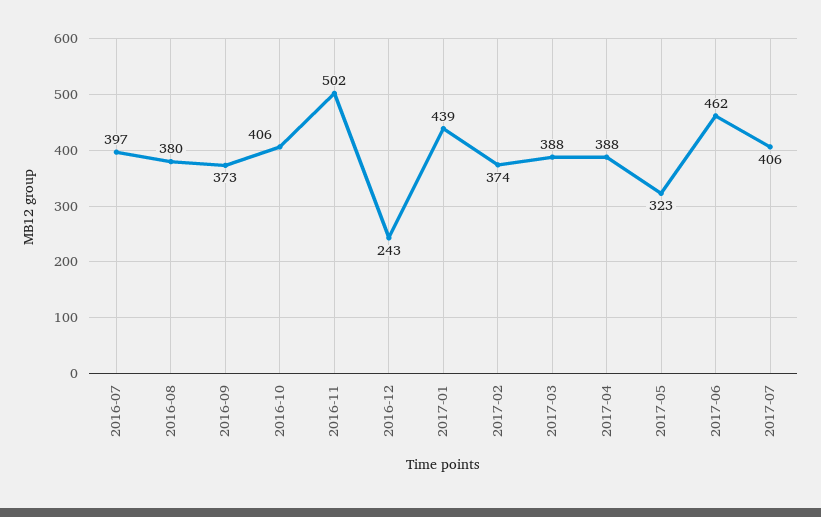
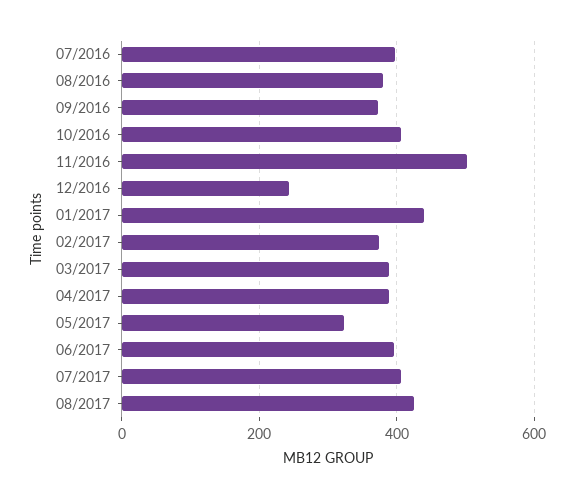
2017-06: 462 -> 400
08/2017: none -> 420

